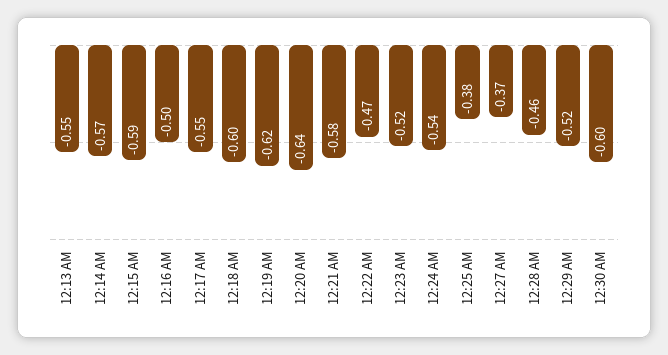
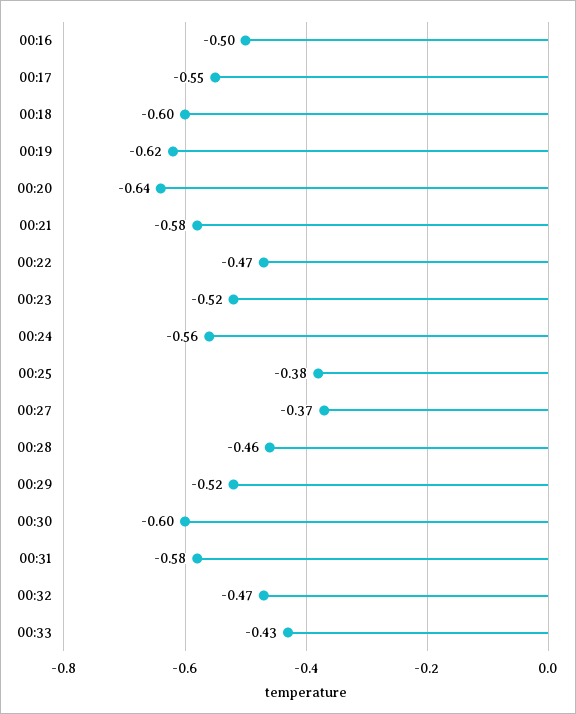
12:13 AM: -0.55 -> none
12:14 AM: -0.57 -> none
12:15 AM: -0.59 -> none
12:24 AM: -0.54 -> -0.56
00:31: none -> -0.58
00:32: none -> -0.47
00:33: none -> -0.43

